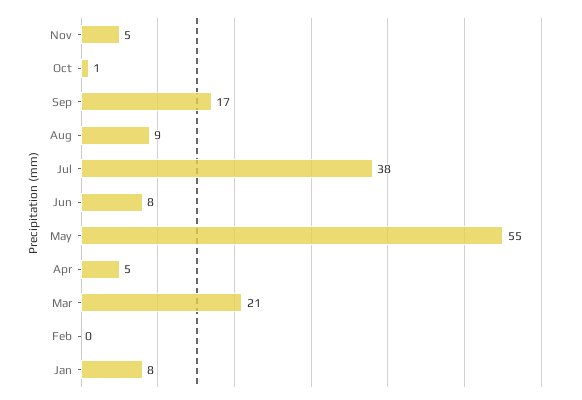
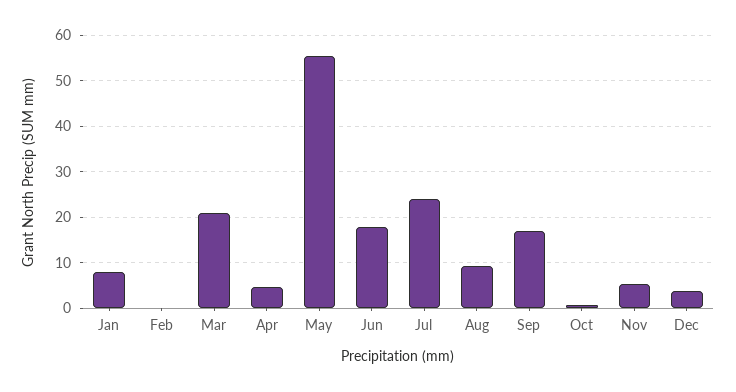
Jul: 38 -> 24
Jun: 8 -> 18
Dec: none -> 4

